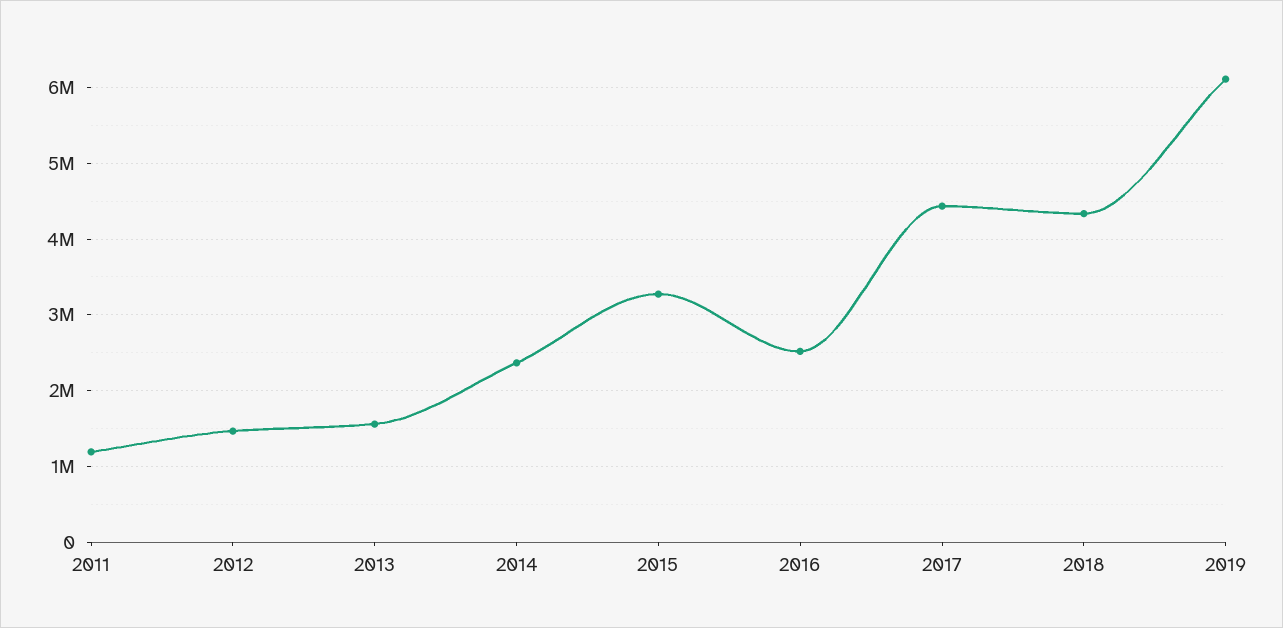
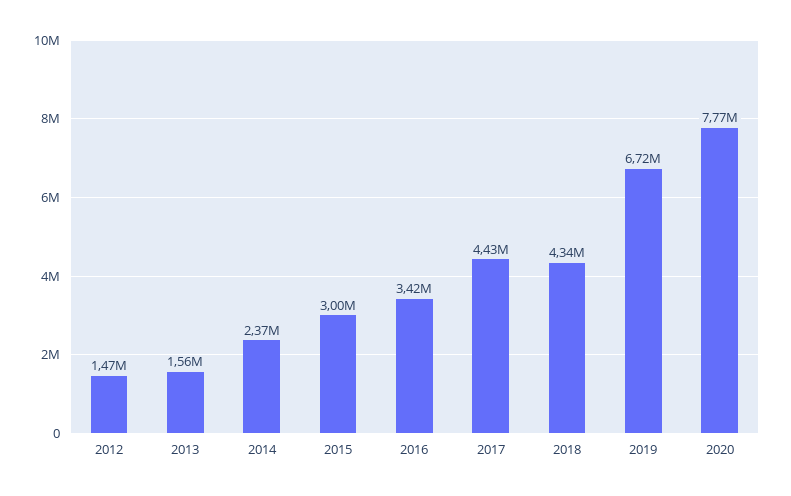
2011: 1200000 -> none
2015: 3300000 -> 3000000
2016: 2500000 -> 3420000
2019: 6100000 -> 6720000
2020: none -> 7770000

